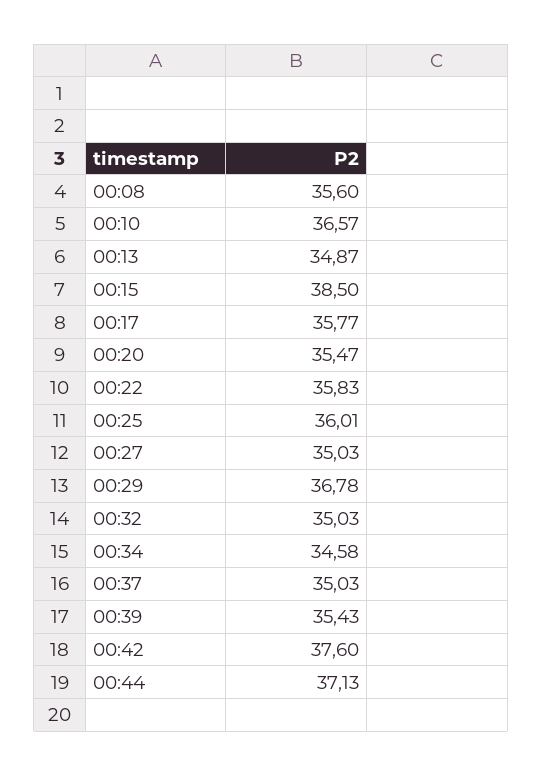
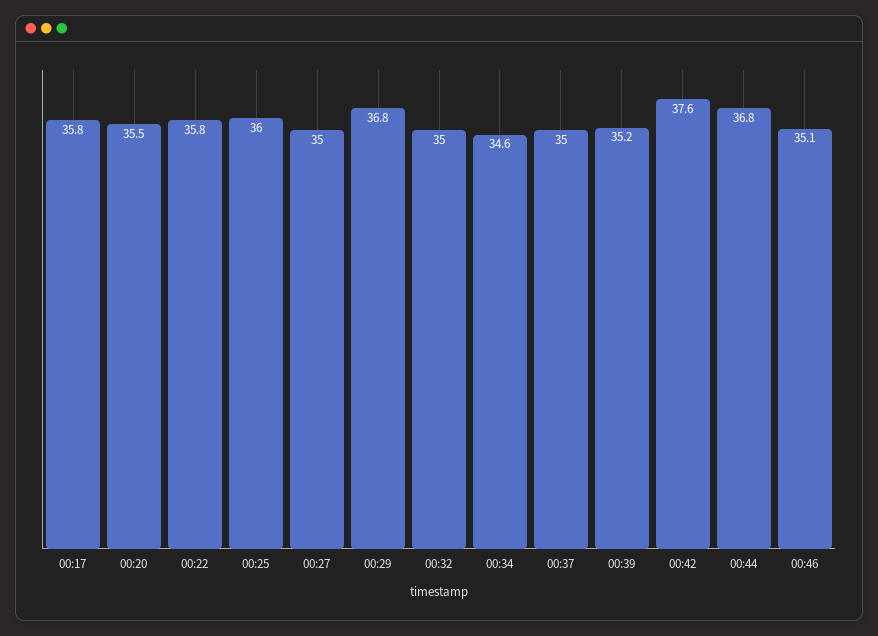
00:08: 35.6 -> none
00:10: 36.57 -> none
00:13: 34.87 -> none
00:15: 38.5 -> none
00:39: 35.43 -> 35.2
00:44: 37.13 -> 36.8
00:46: none -> 35.1

